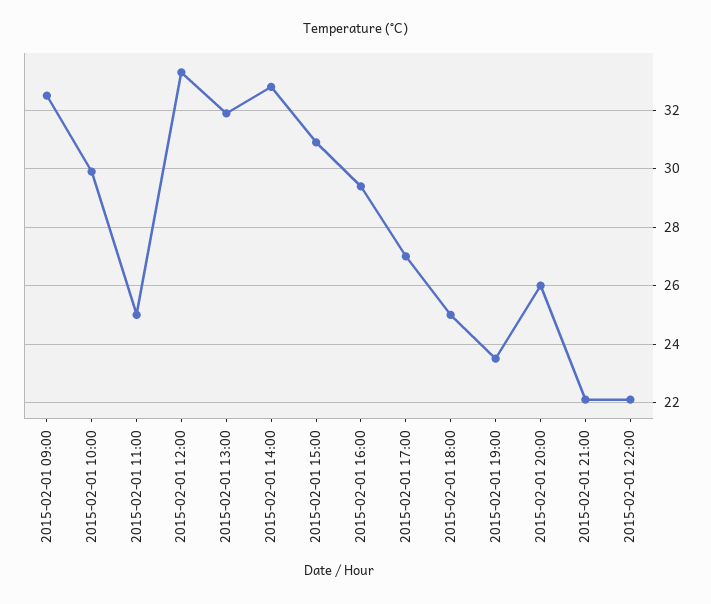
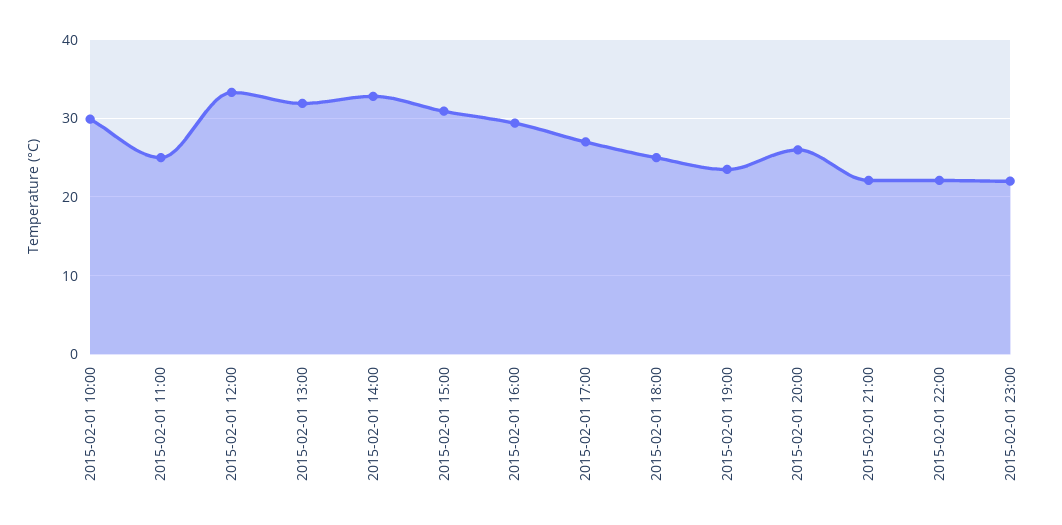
2015-02-01 09:00: 32.5 -> none
2015-02-01 23:00: none -> 22

